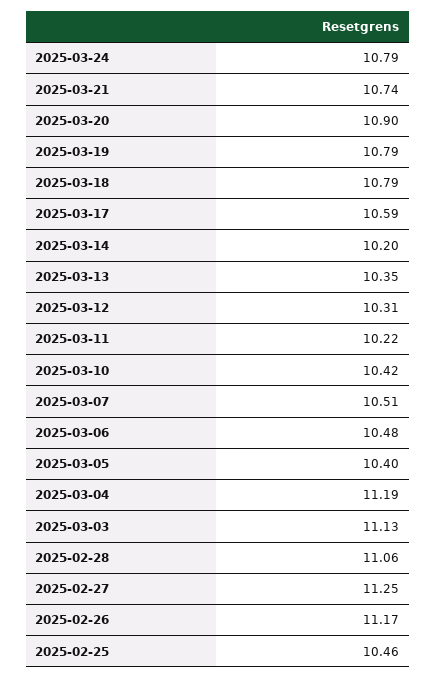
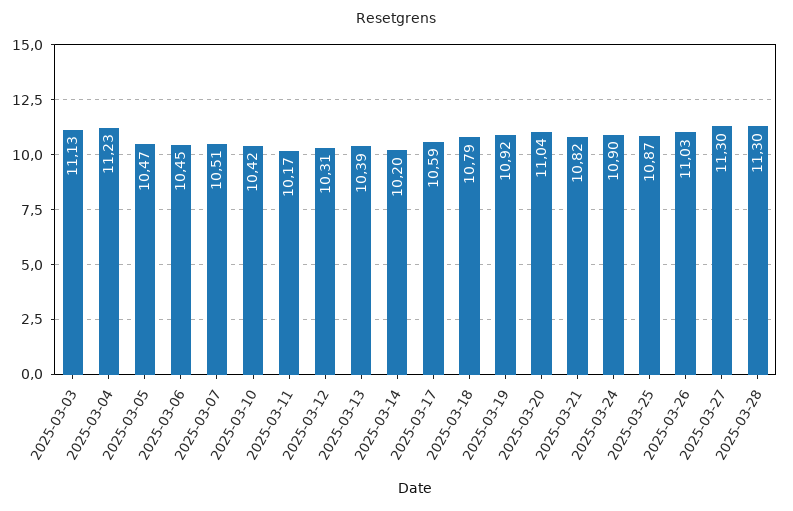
2025-03-24: 10.79 -> 10.9
2025-03-21: 10.74 -> 10.82
2025-03-20: 10.9 -> 11.04
2025-03-19: 10.79 -> 10.92
2025-03-13: 10.35 -> 10.39
2025-03-11: 10.22 -> 10.17
2025-03-06: 10.48 -> 10.45
2025-03-05: 10.4 -> 10.47
2025-03-04: 11.19 -> 11.23
2025-02-28: 11.06 -> none
2025-02-27: 11.25 -> none
2025-02-26: 11.17 -> none
2025-02-25: 10.46 -> none
2025-03-25: none -> 10.87
2025-03-26: none -> 11.03
2025-03-27: none -> 11.3
2025-03-28: none -> 11.3

